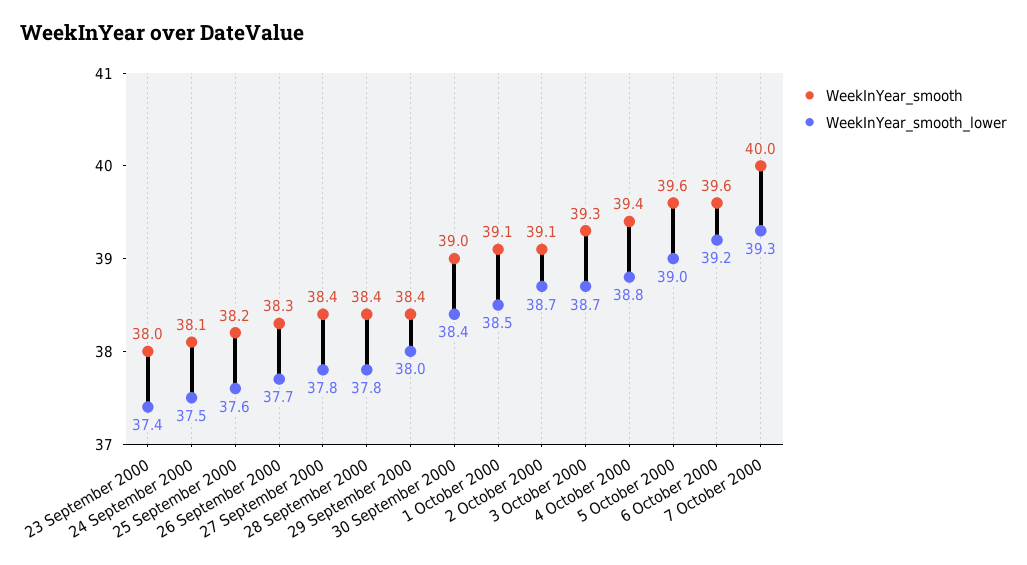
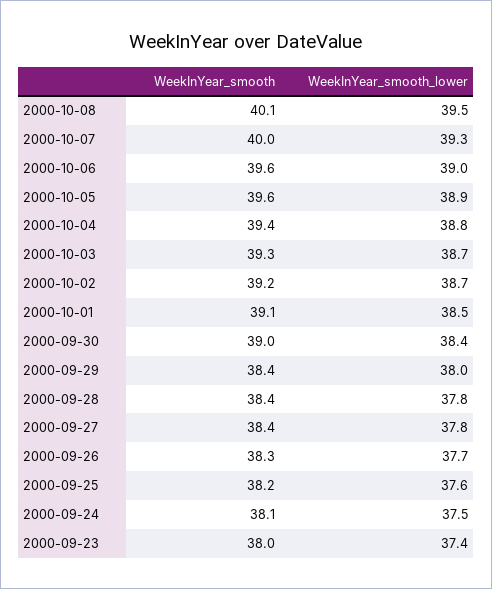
WeekInYear_smooth, 2 October 2000: 39.1 -> 39.2
WeekInYear_smooth_lower, 5 October 2000: 39 -> 38.9
WeekInYear_smooth_lower, 6 October 2000: 39.2 -> 39
WeekInYear_smooth, 2000-10-08: none -> 40.1
WeekInYear_smooth_lower, 2000-10-08: none -> 39.5

